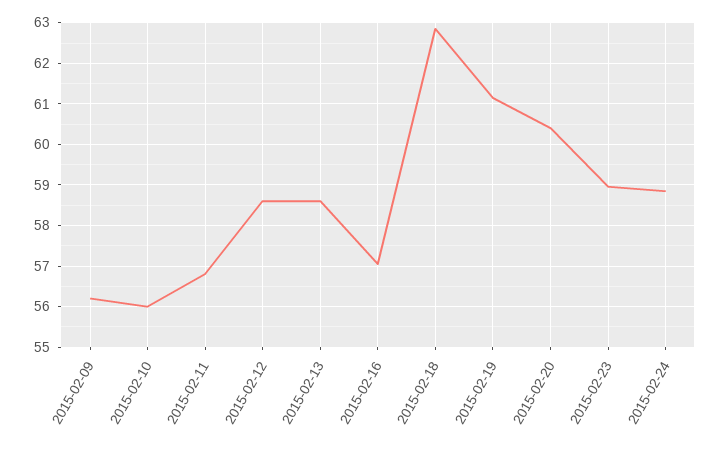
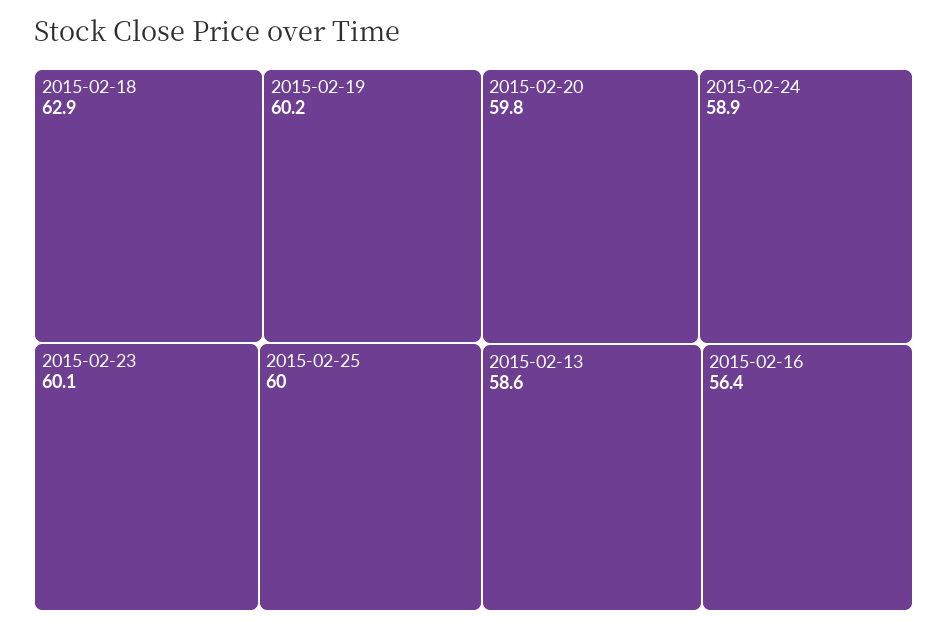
2015-02-09: 56.2 -> none
2015-02-10: 56 -> none
2015-02-11: 56.8 -> none
2015-02-12: 58.6 -> none
2015-02-16: 57 -> 56.4
2015-02-19: 61.2 -> 60.2
2015-02-20: 60.4 -> 59.8
2015-02-23: 59 -> 60.1
2015-02-25: none -> 60

